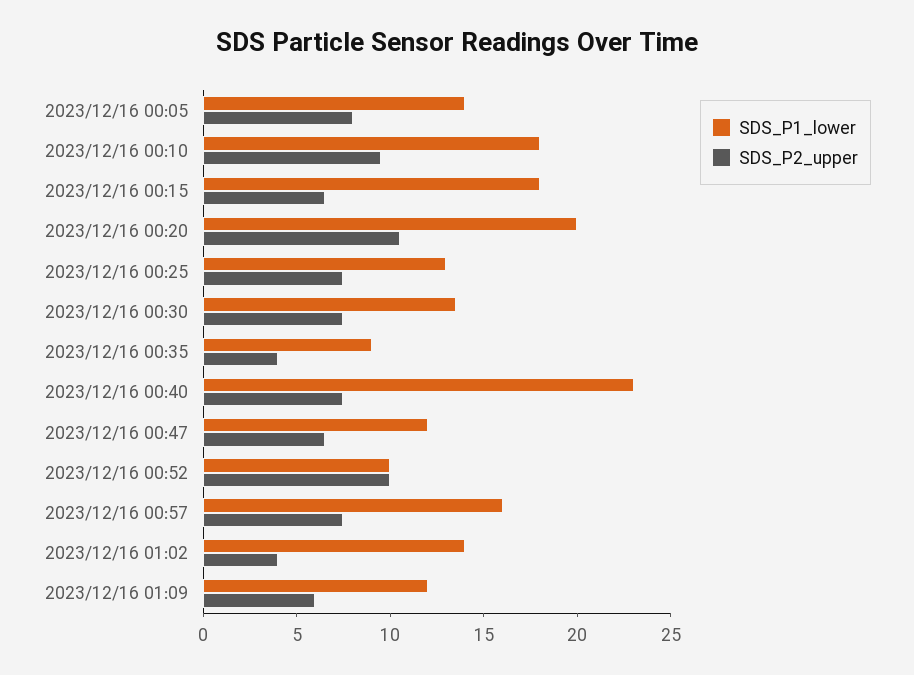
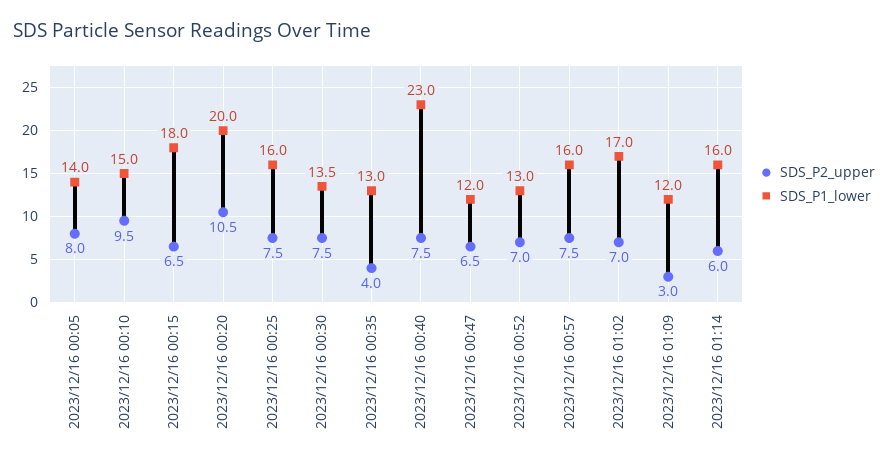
SDS_P1_lower, 2023/12/16 00:10: 18 -> 15
SDS_P1_lower, 2023/12/16 00:25: 13 -> 16
SDS_P1_lower, 2023/12/16 00:35: 9 -> 13
SDS_P1_lower, 2023/12/16 00:52: 10 -> 13
SDS_P2_upper, 2023/12/16 00:52: 10 -> 7
SDS_P1_lower, 2023/12/16 01:02: 14 -> 17
SDS_P2_upper, 2023/12/16 01:02: 4 -> 7
SDS_P2_upper, 2023/12/16 01:09: 6 -> 3
SDS_P2_upper, 2023/12/16 01:14: none -> 6
SDS_P1_lower, 2023/12/16 01:14: none -> 16

